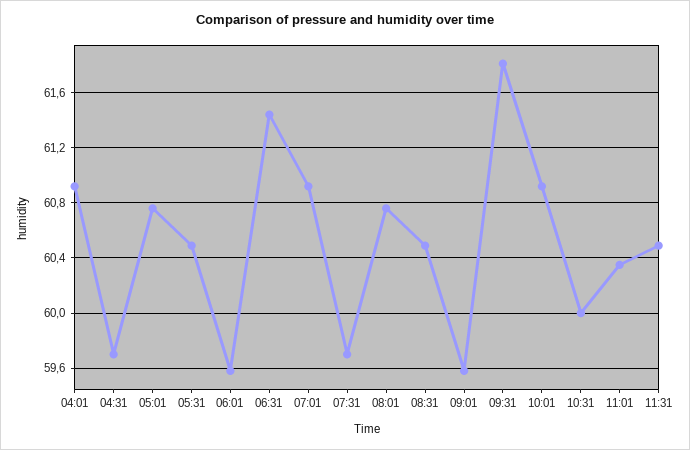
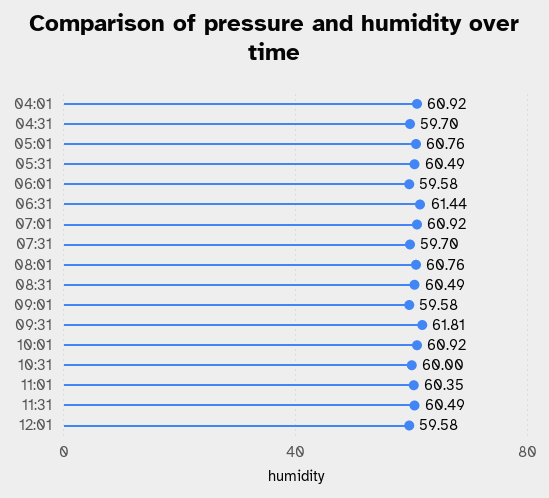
12:01: none -> 59.58

